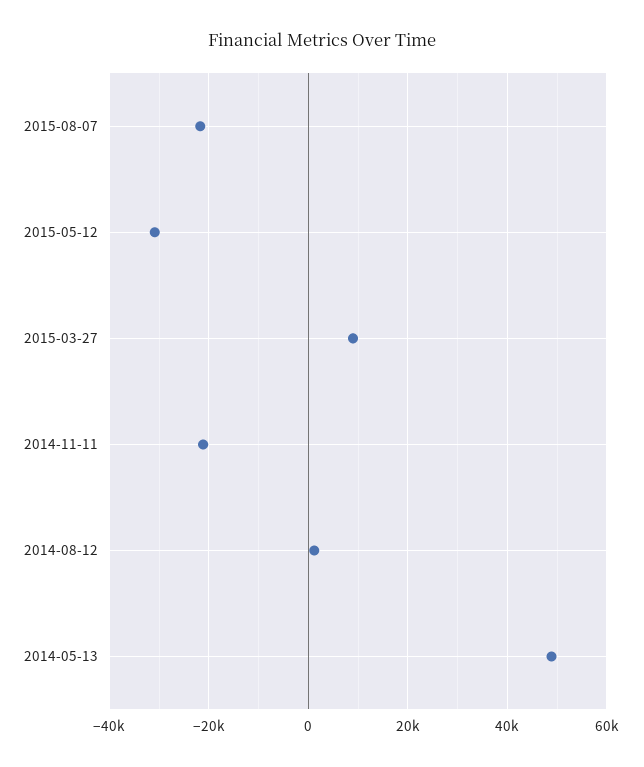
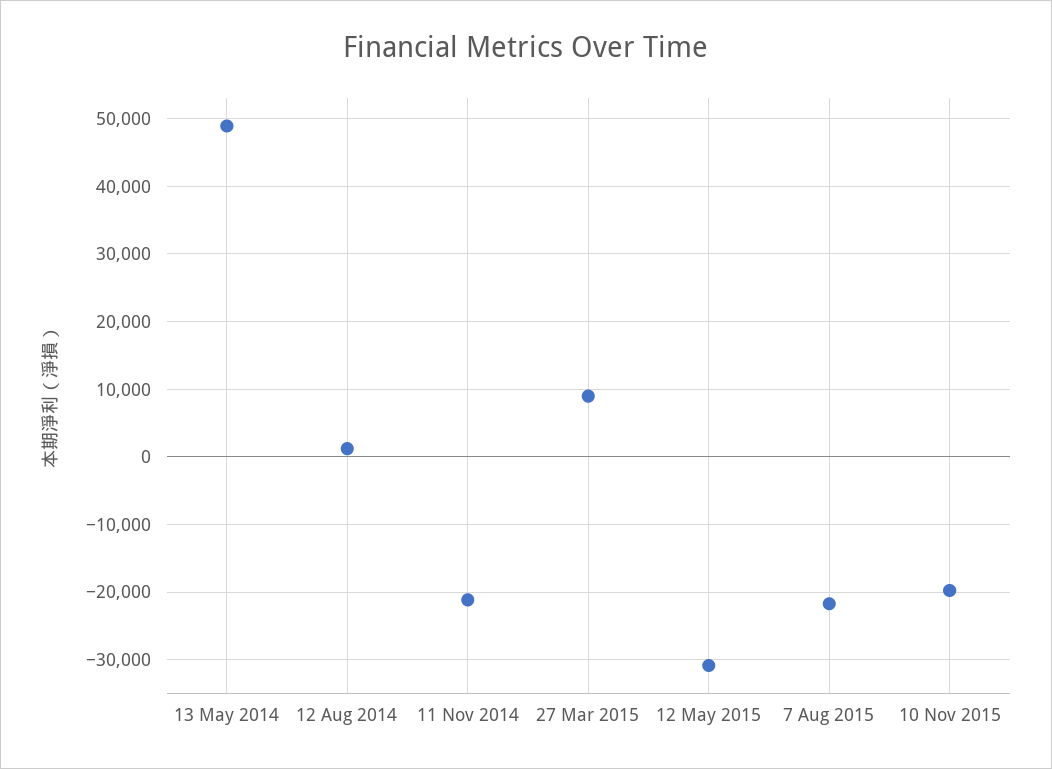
10 Nov 2015: none -> -20000

